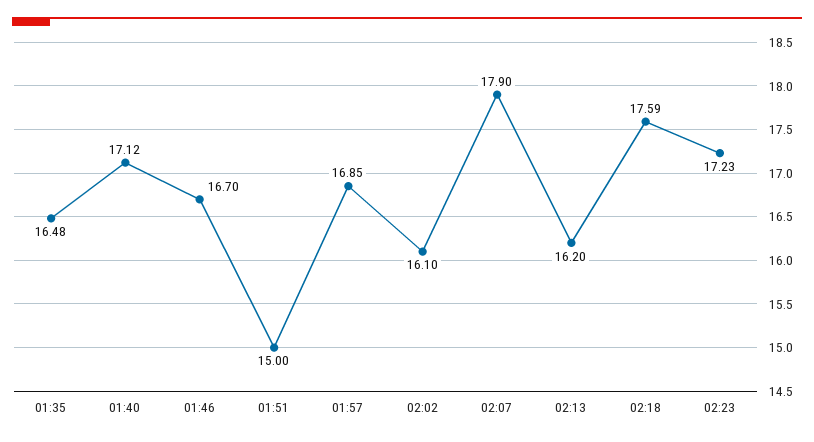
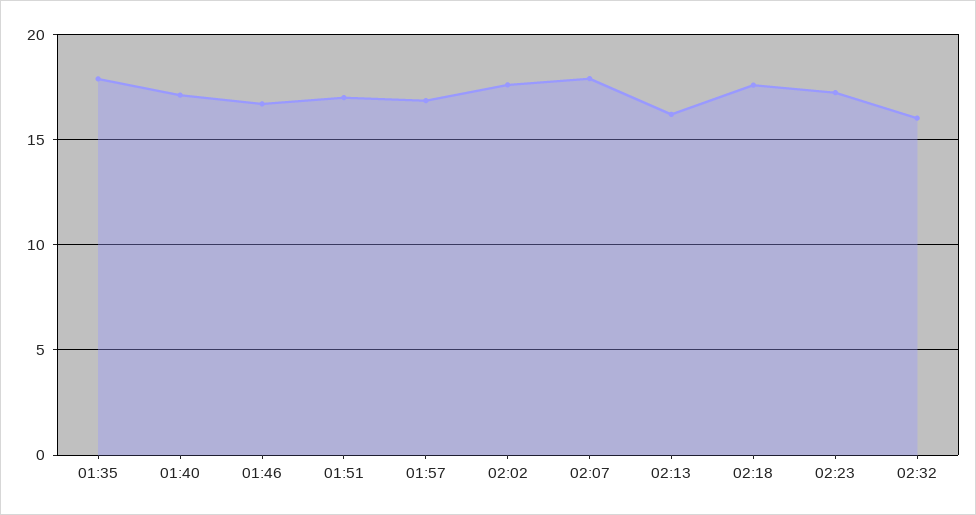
01:35: 16.48 -> 18
01:51: 15 -> 17
02:02: 16.1 -> 17.5
02:32: none -> 16

